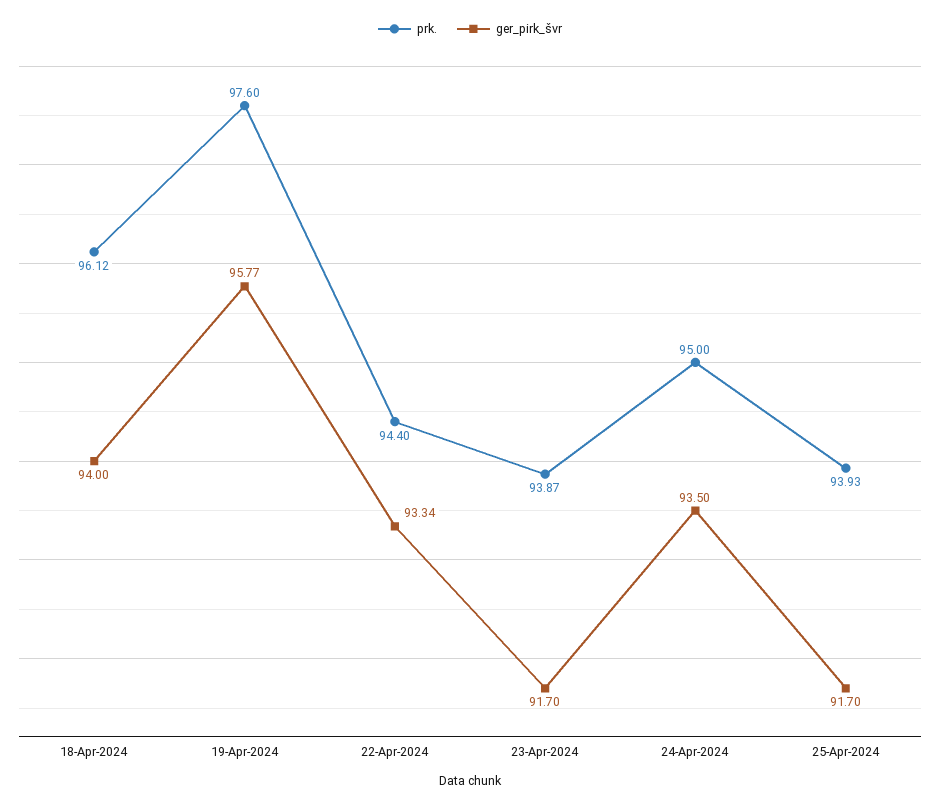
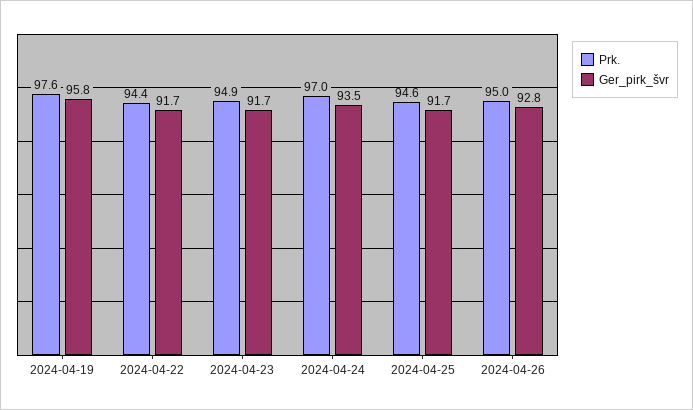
prk., 18-Apr-2024: 96.12 -> none
ger_pirk_švr, 18-Apr-2024: 94 -> none
ger_pirk_švr, 22-Apr-2024: 93.34 -> 91.7
prk., 23-Apr-2024: 93.87 -> 94.9
prk., 24-Apr-2024: 95 -> 97
prk., 25-Apr-2024: 93.93 -> 94.6
prk., 2024-04-26: none -> 95
ger_pirk_švr, 2024-04-26: none -> 92.8

